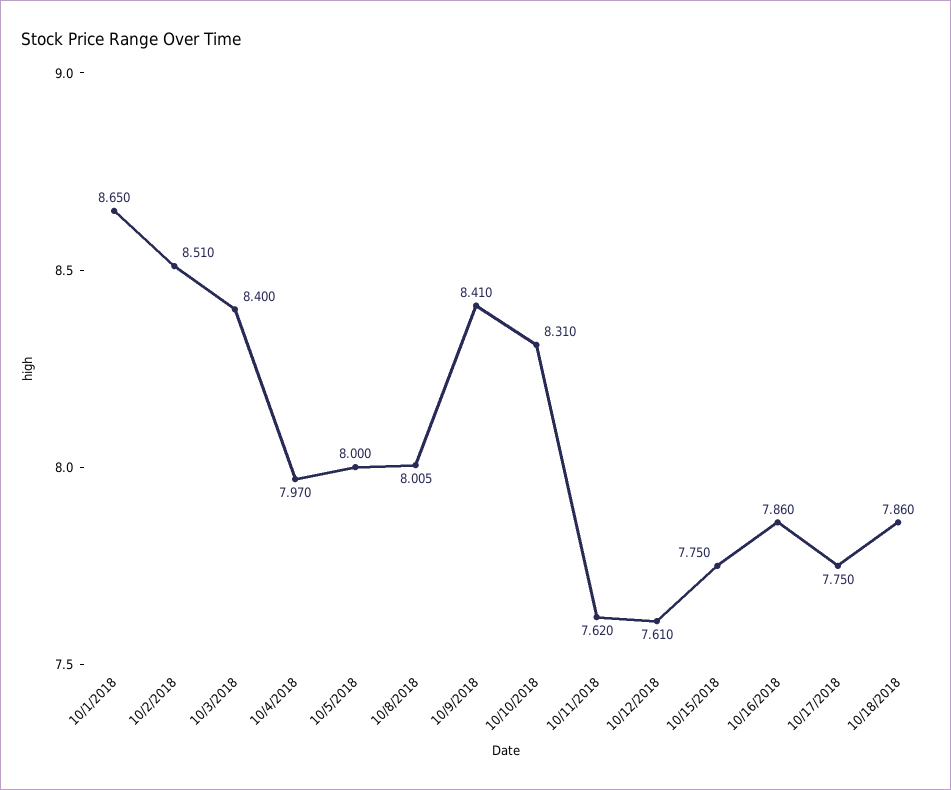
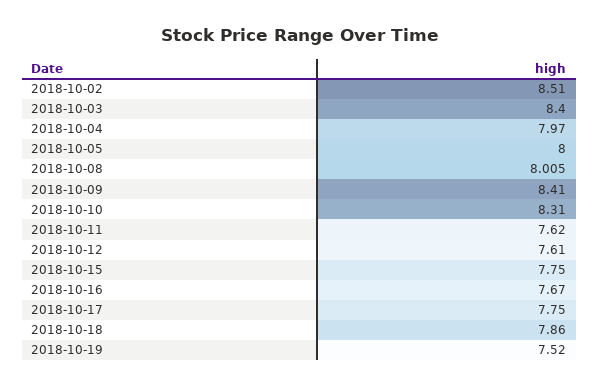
10/1/2018: 8.65 -> none
10/16/2018: 7.86 -> 7.67
2018-10-19: none -> 7.52

